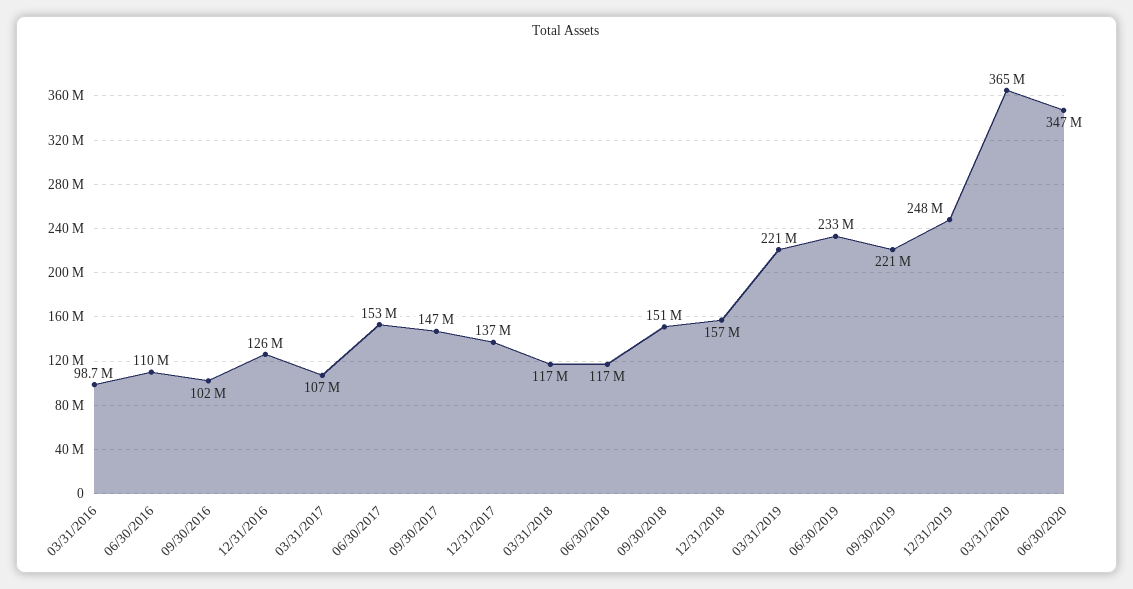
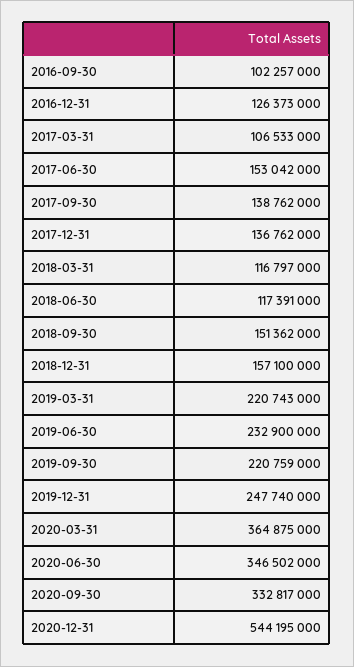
03/31/2016: 98700000 -> none
06/30/2016: 110000000 -> none
09/30/2017: 147000000 -> 138762000
2020-09-30: none -> 332817000
2020-12-31: none -> 544195000

